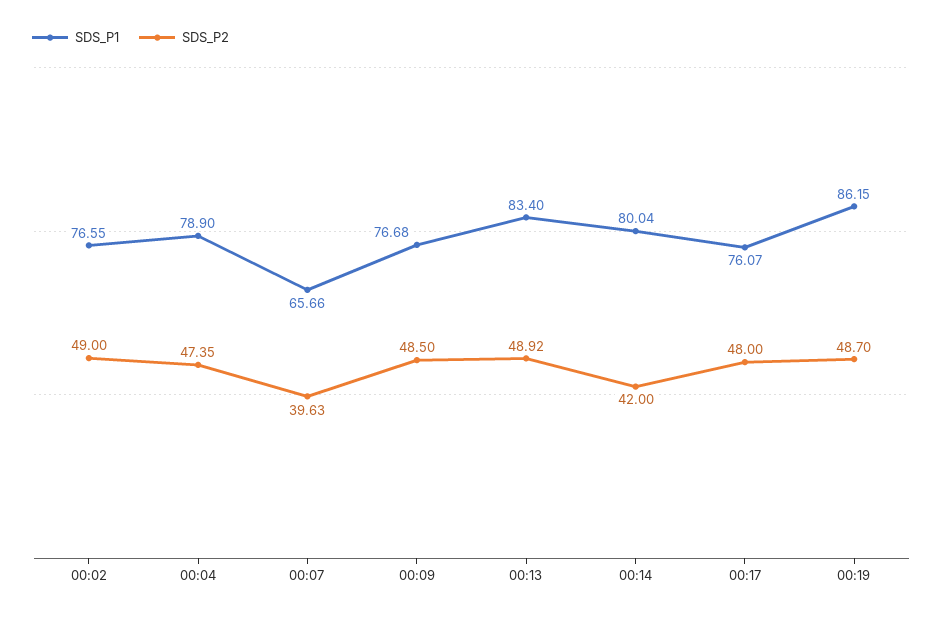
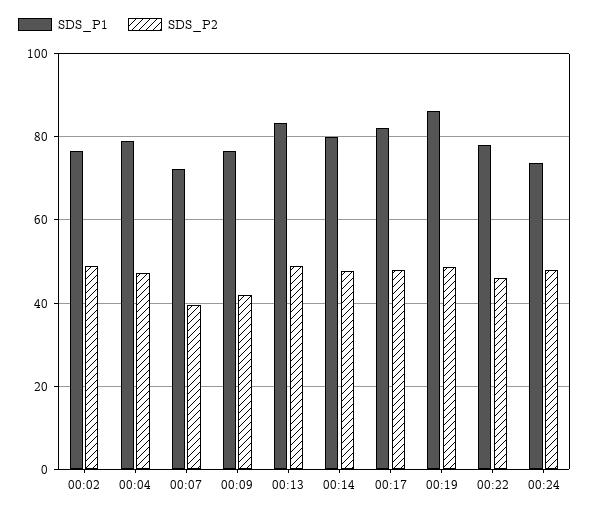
SDS_P1, 00:07: 65.66 -> 72
SDS_P2, 00:09: 48.5 -> 42
SDS_P2, 00:14: 42 -> 48
SDS_P1, 00:17: 76.07 -> 82
SDS_P1, 00:22: none -> 78
SDS_P2, 00:22: none -> 46
SDS_P1, 00:24: none -> 74
SDS_P2, 00:24: none -> 48

